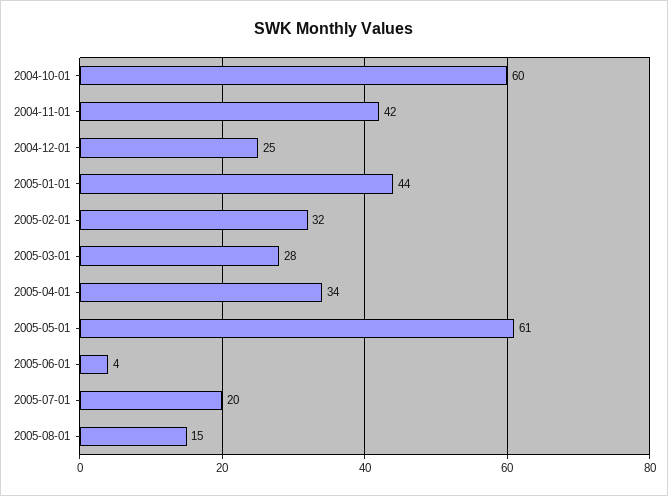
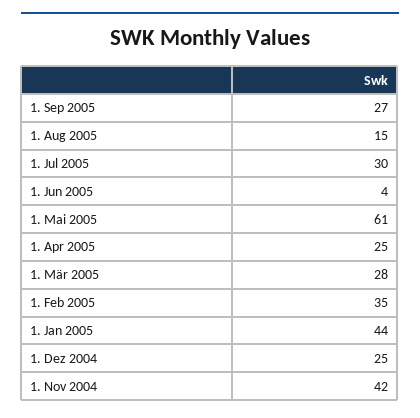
2004-10-01: 60 -> none
2005-02-01: 32 -> 35
2005-04-01: 34 -> 25
2005-07-01: 20 -> 30
1. Sep 2005: none -> 27

